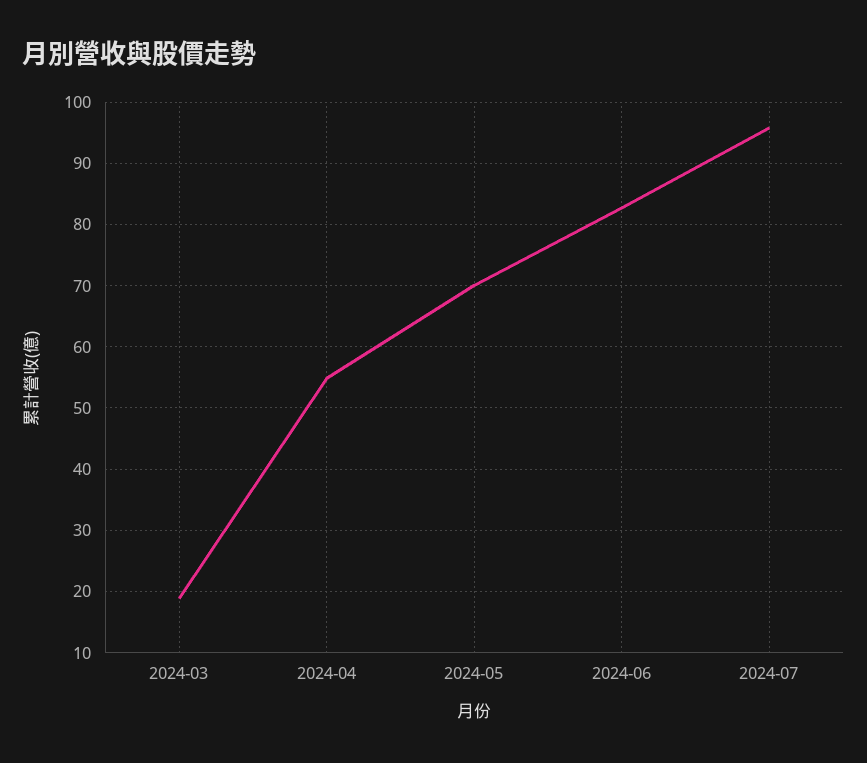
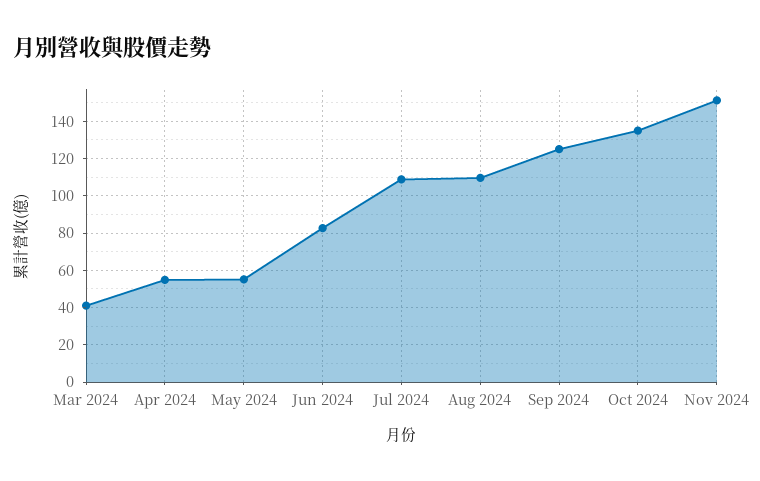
2024-03: 19 -> 40
2024-05: 70 -> 55
2024-07: 96 -> 110
Aug 2024: none -> 110
Sep 2024: none -> 125
Oct 2024: none -> 135
Nov 2024: none -> 150

